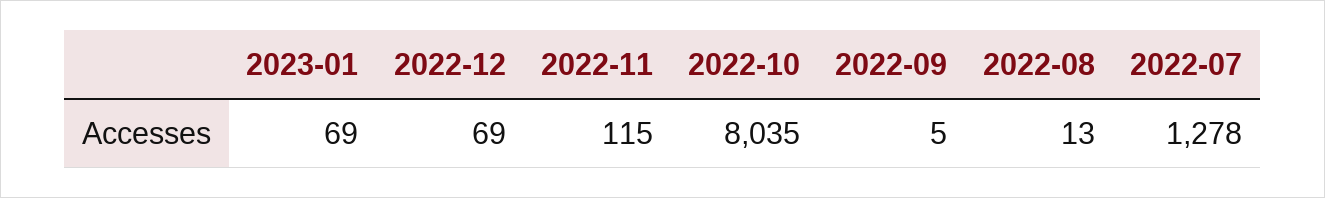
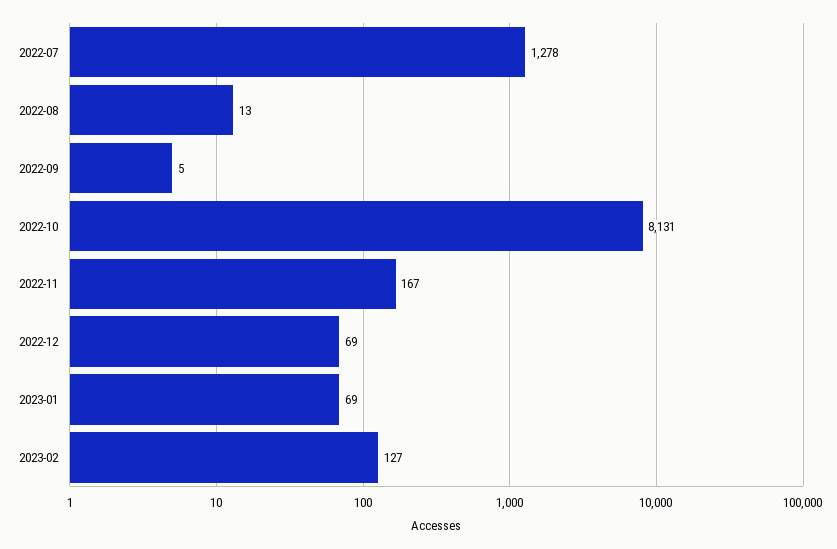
2022-11: 115 -> 167
2022-10: 8035 -> 8131
2023-02: none -> 127

